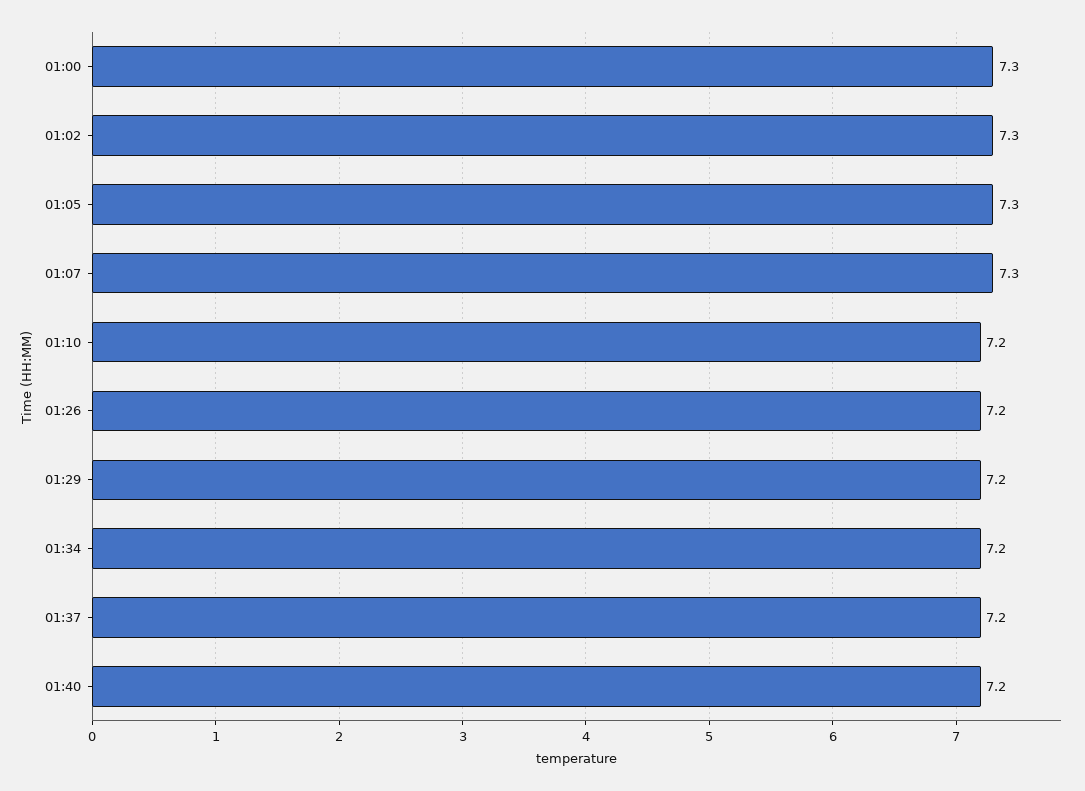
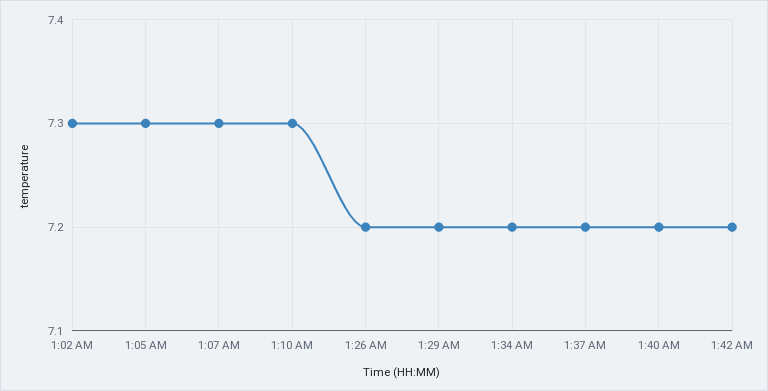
01:00: 7.3 -> none
01:10: 7.2 -> 7.3
1:42 AM: none -> 7.2

